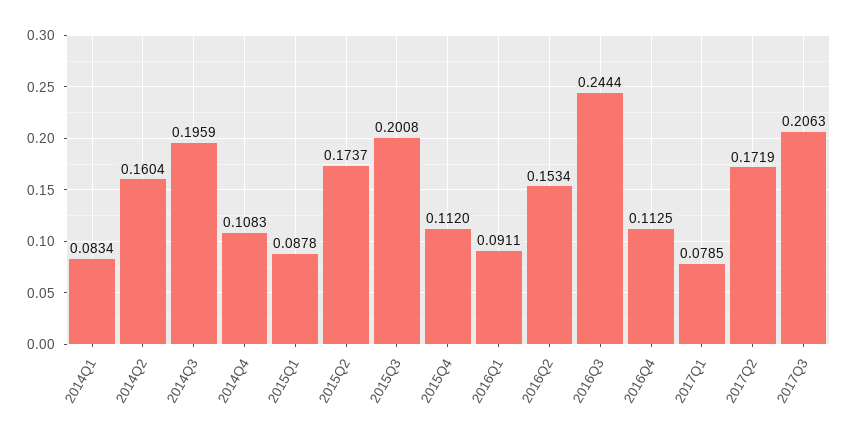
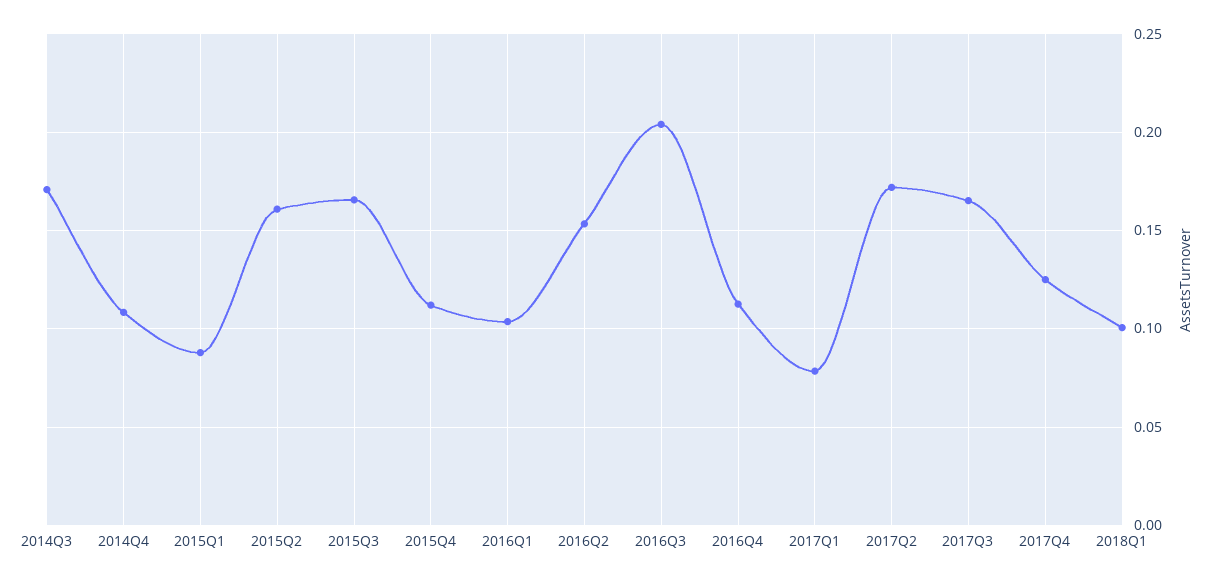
2014Q1: 0.0834 -> none
2014Q2: 0.1604 -> none
2014Q3: 0.1959 -> 0.17
2015Q2: 0.1737 -> 0.16
2015Q3: 0.2008 -> 0.165
2016Q1: 0.0911 -> 0.105
2016Q3: 0.2444 -> 0.205
2017Q3: 0.2063 -> 0.165
2017Q4: none -> 0.125
2018Q1: none -> 0.1

